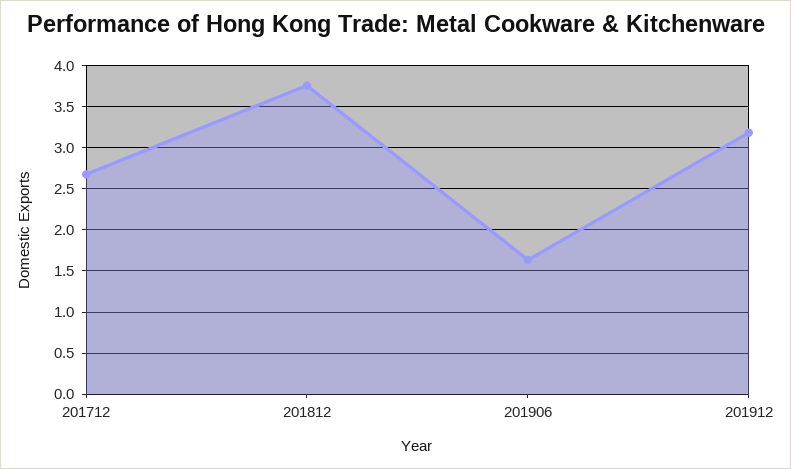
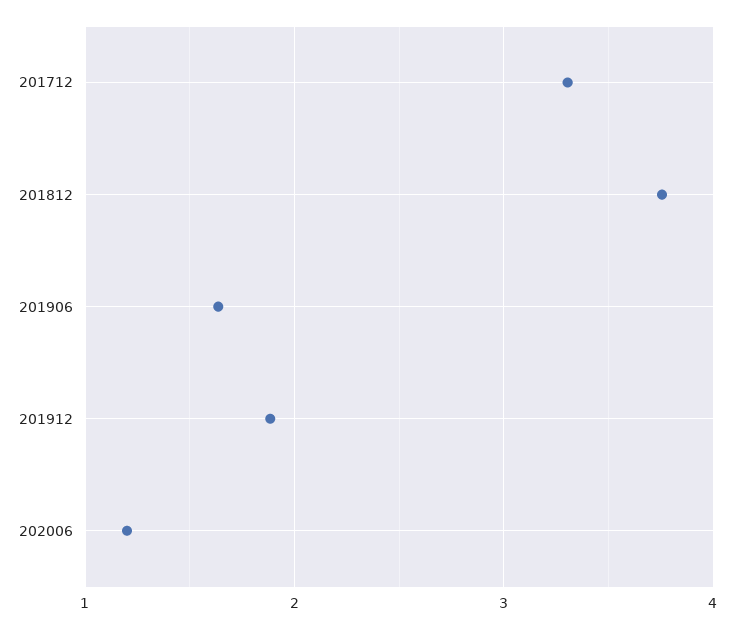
201712: 2.7 -> 3.3
201912: 3.2 -> 1.9
202006: none -> 1.2

